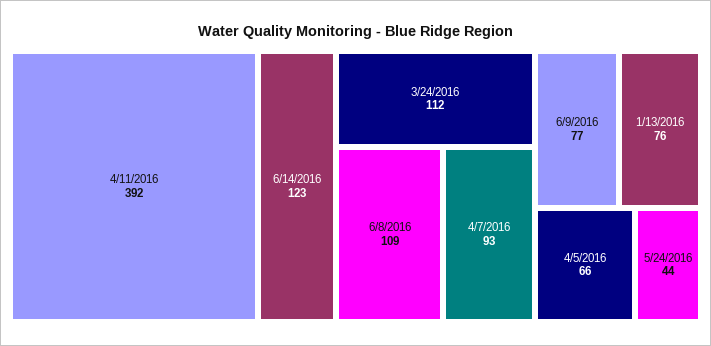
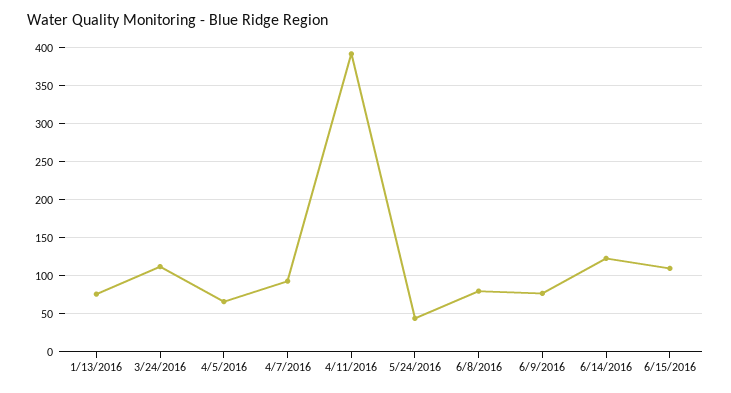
6/8/2016: 109 -> 80
6/15/2016: none -> 110

